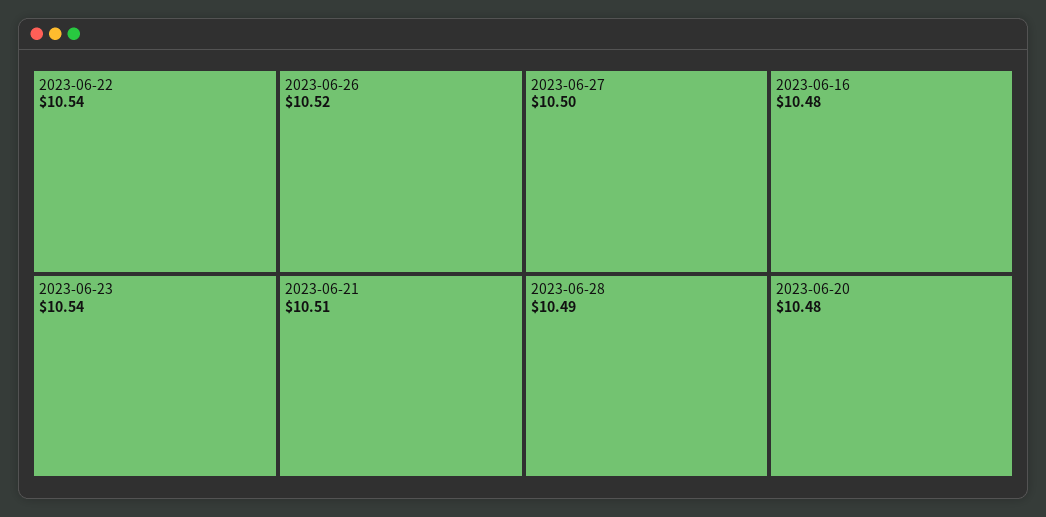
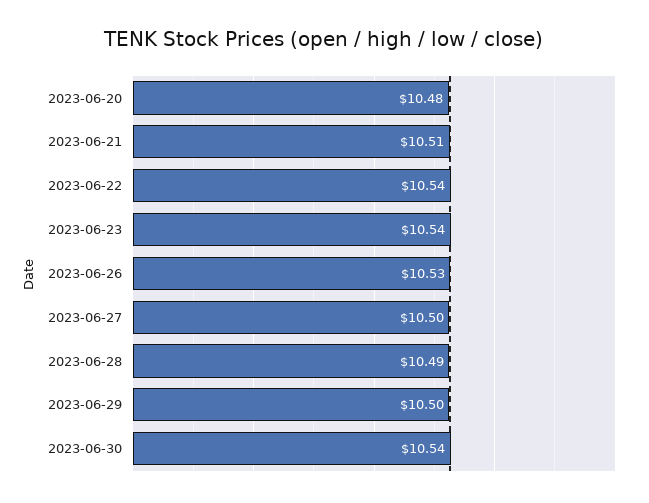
2023-06-26: 10.52 -> 10.53
2023-06-16: 10.48 -> none
2023-06-29: none -> 10.5
2023-06-30: none -> 10.54

